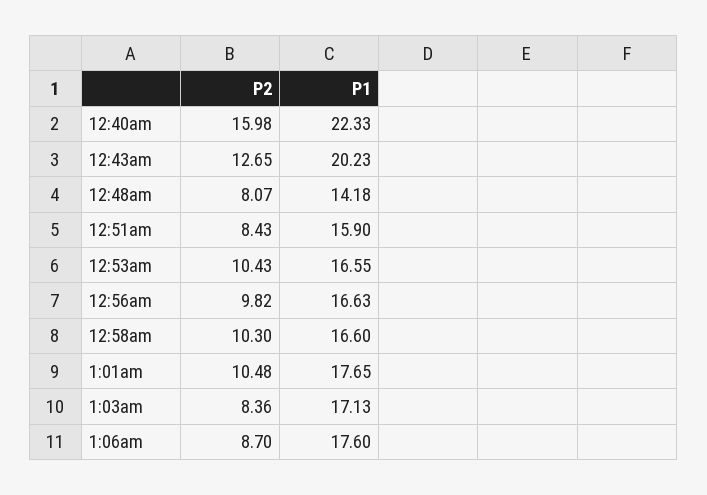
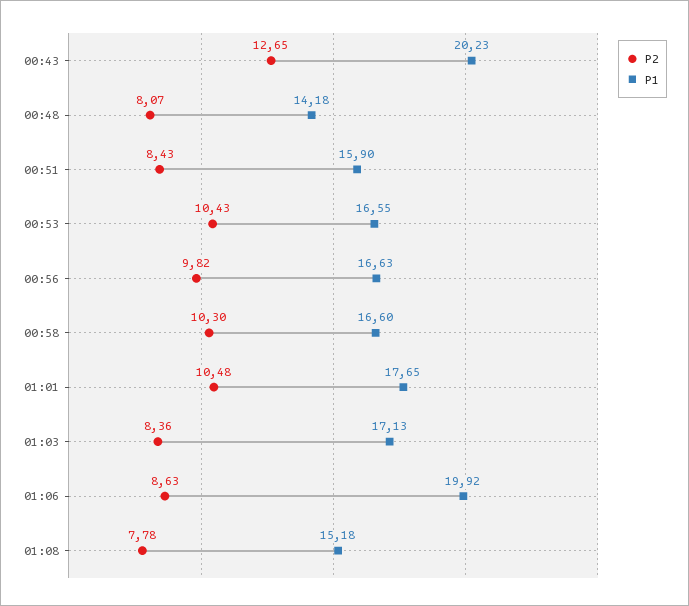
P2, 12:40am: 15.98 -> none
P1, 12:40am: 22.33 -> none
P2, 1:06am: 8.7 -> 8.63
P1, 1:06am: 17.6 -> 19.92
P2, 01:08: none -> 7.78
P1, 01:08: none -> 15.18

